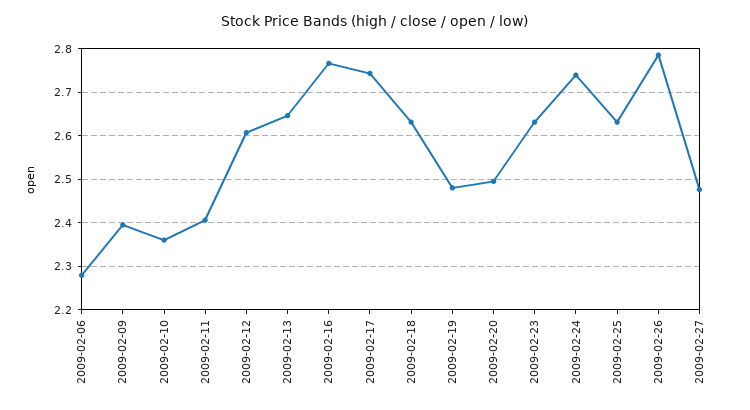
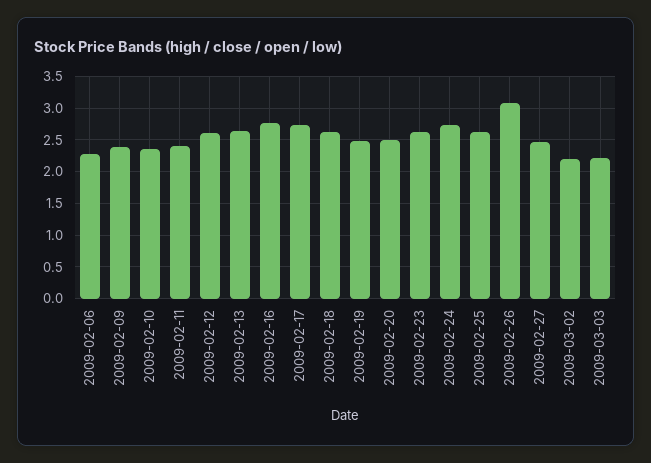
2009-02-26: 2.78 -> 3.1
2009-03-02: none -> 2.2
2009-03-03: none -> 2.2

